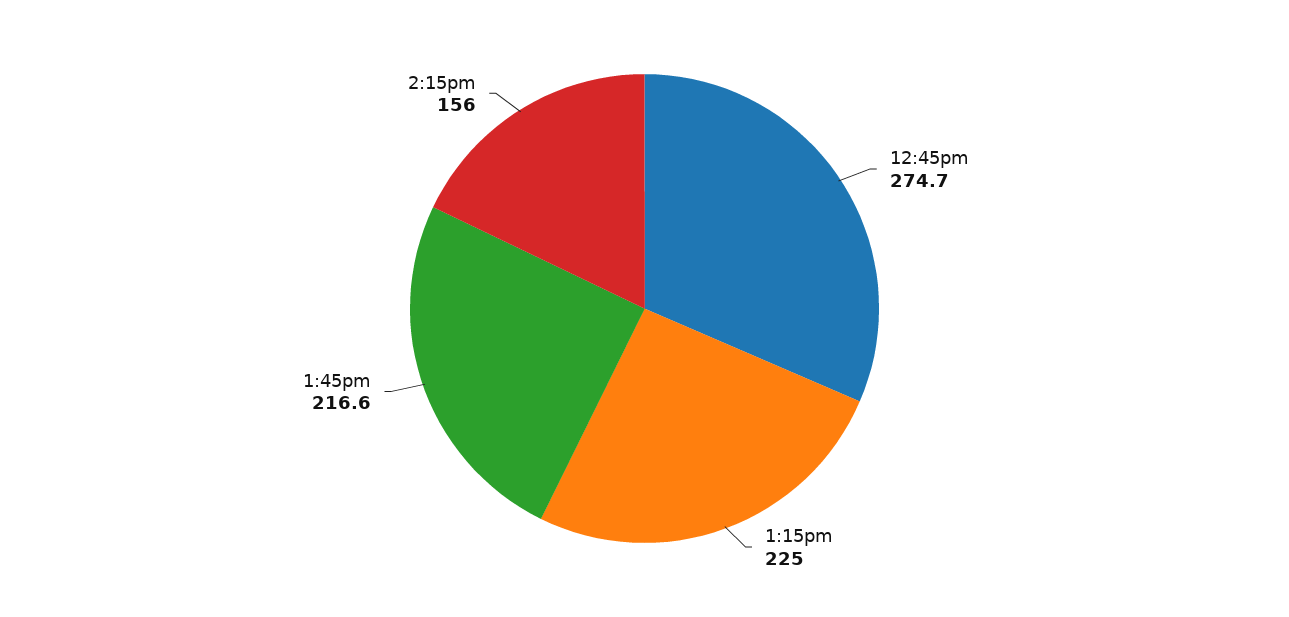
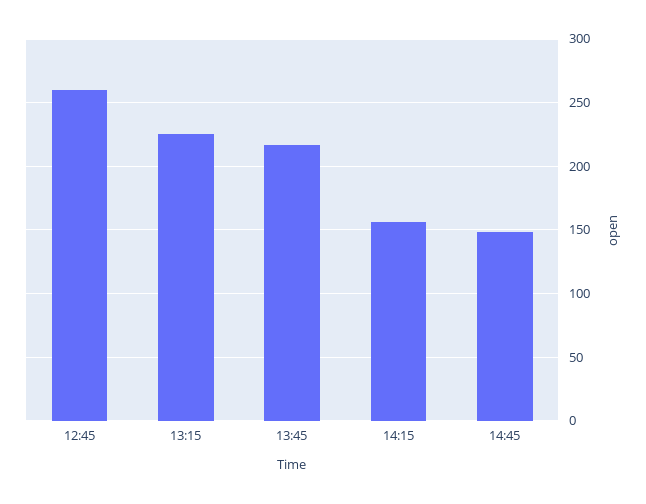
12:45pm: 274.7 -> 260
14:45: none -> 150

